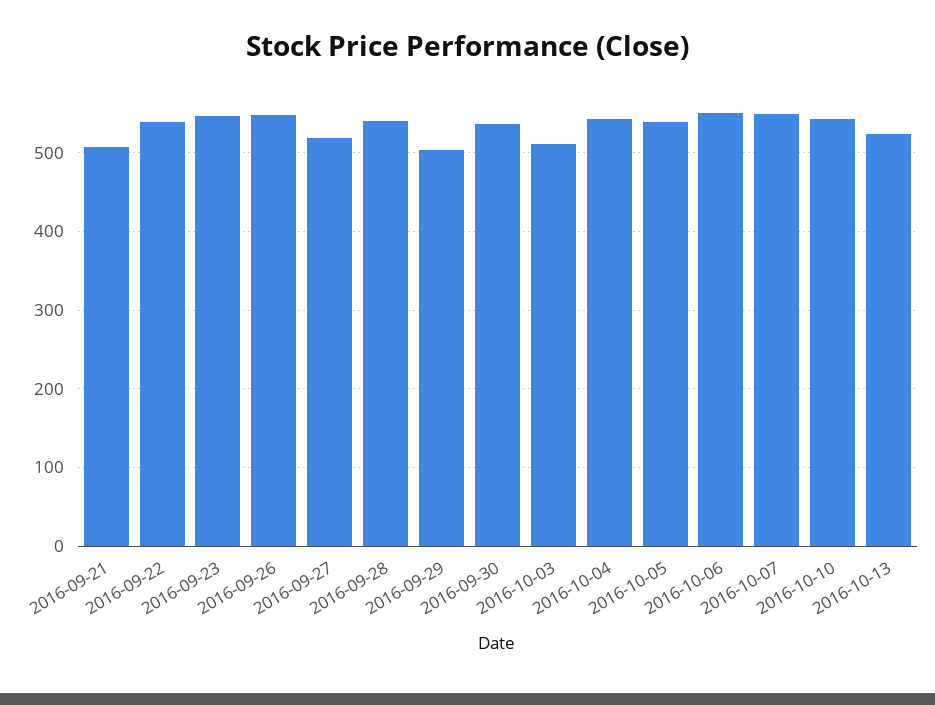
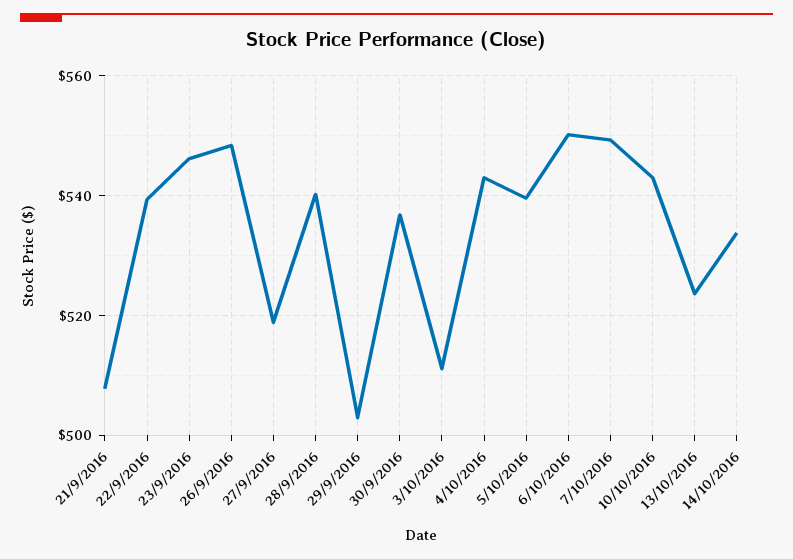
14/10/2016: none -> 534

